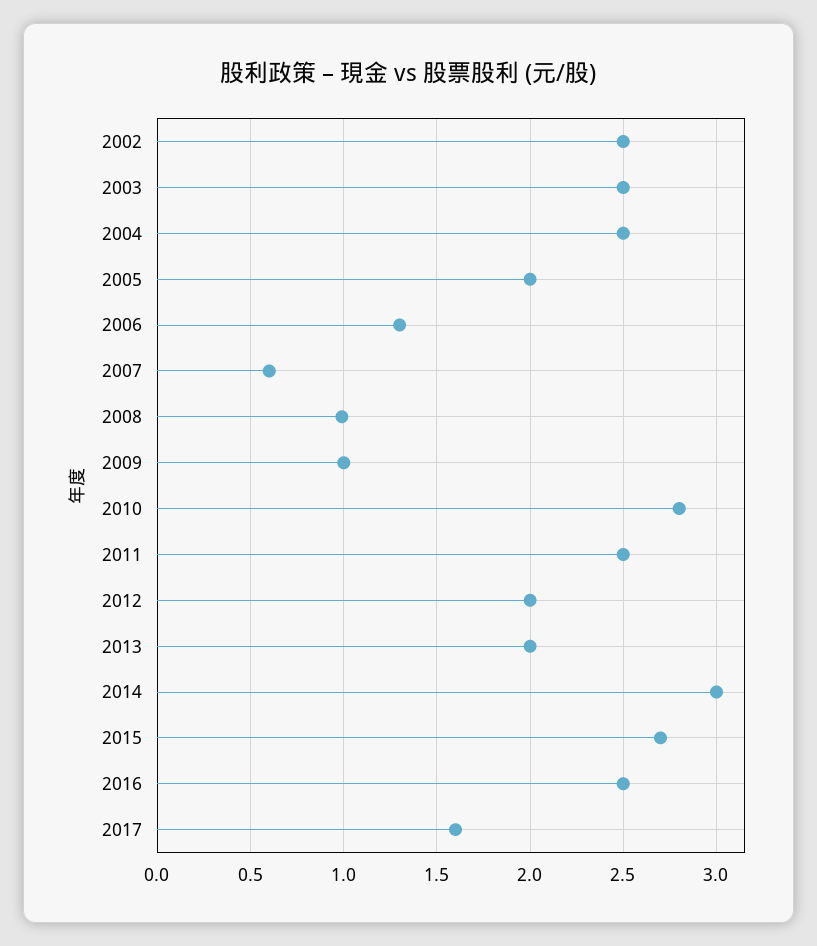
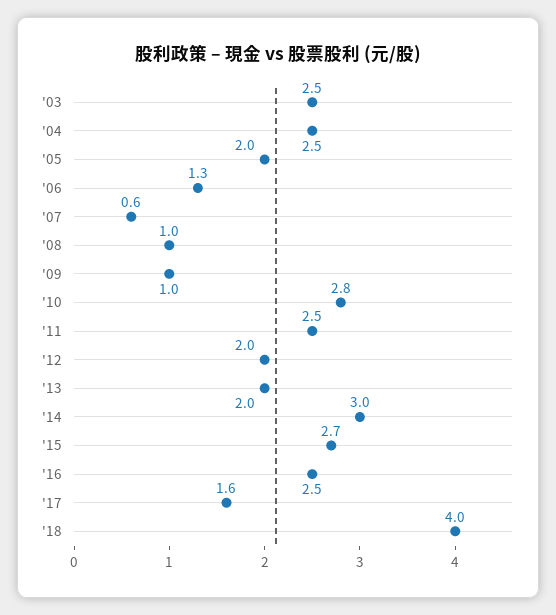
2002: 2.5 -> none
'18: none -> 4

